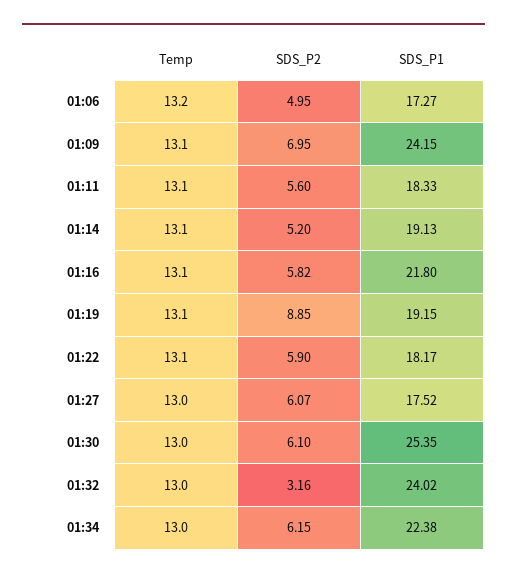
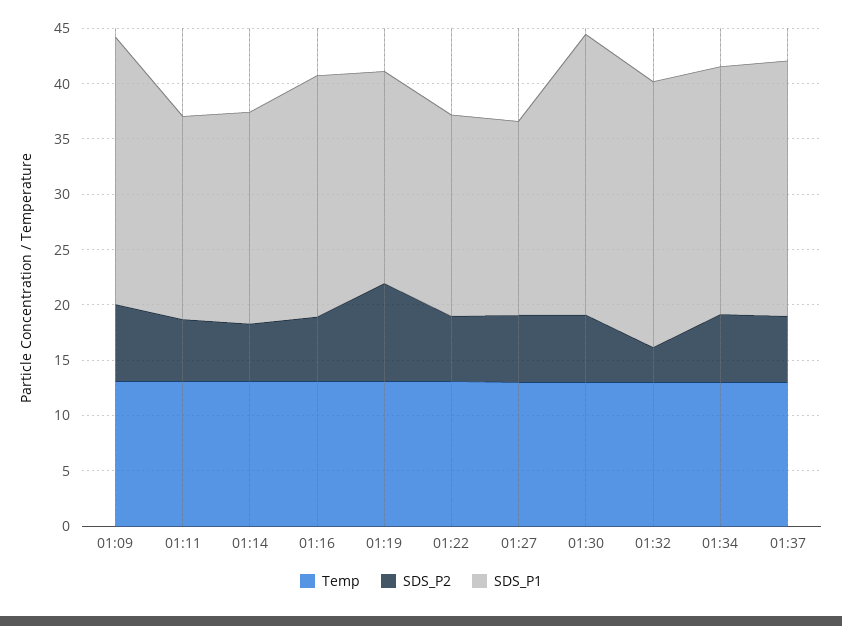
Temp, 01:06: 13.2 -> none
SDS_P2, 01:06: 4.95 -> none
SDS_P1, 01:06: 17.27 -> none
Temp, 01:37: none -> 13
SDS_P2, 01:37: none -> 6
SDS_P1, 01:37: none -> 23

